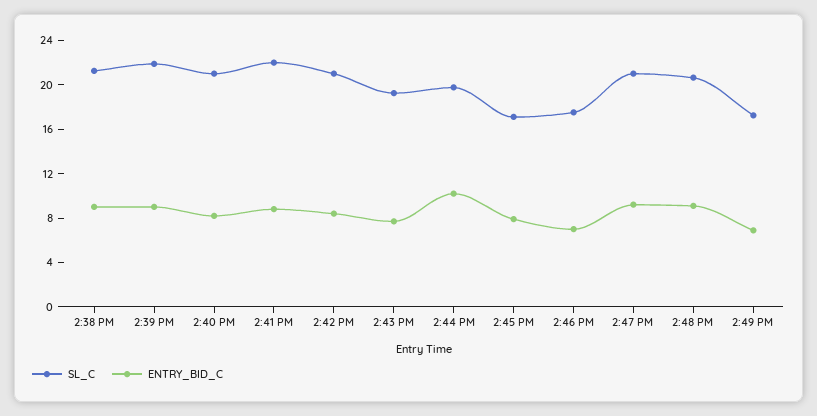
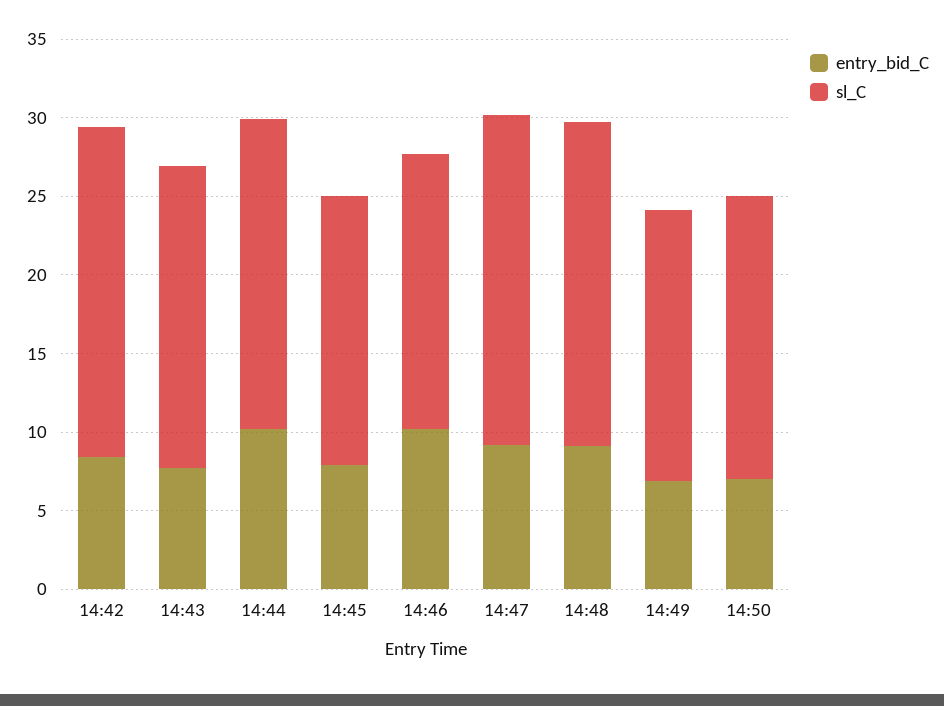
SL_C, 2:38 PM: 21 -> none
ENTRY_BID_C, 2:38 PM: 9 -> none
SL_C, 2:39 PM: 22 -> none
ENTRY_BID_C, 2:39 PM: 9 -> none
SL_C, 2:40 PM: 21 -> none
ENTRY_BID_C, 2:40 PM: 8 -> none
SL_C, 2:41 PM: 22 -> none
ENTRY_BID_C, 2:41 PM: 9 -> none
ENTRY_BID_C, 2:46 PM: 7 -> 10
ENTRY_BID_C, 14:50: none -> 7
SL_C, 14:50: none -> 18

